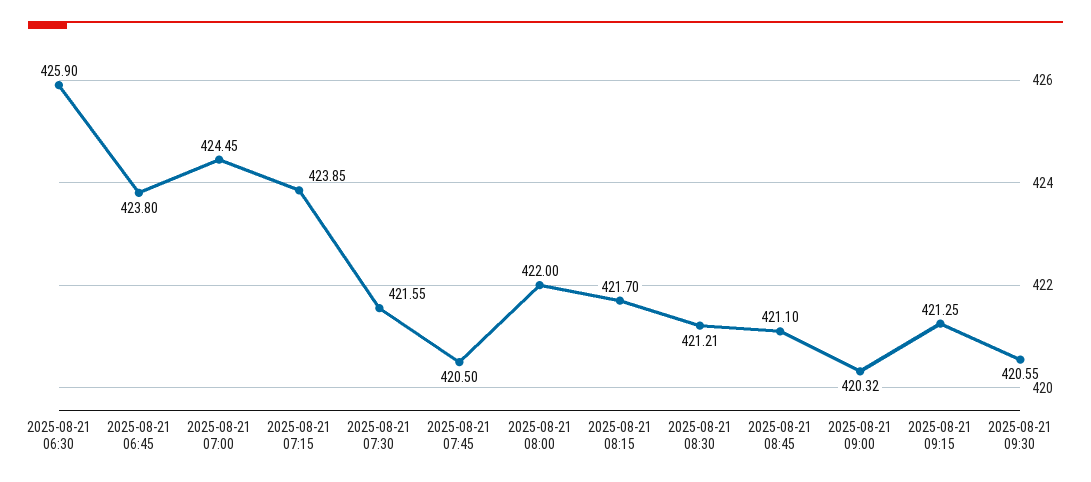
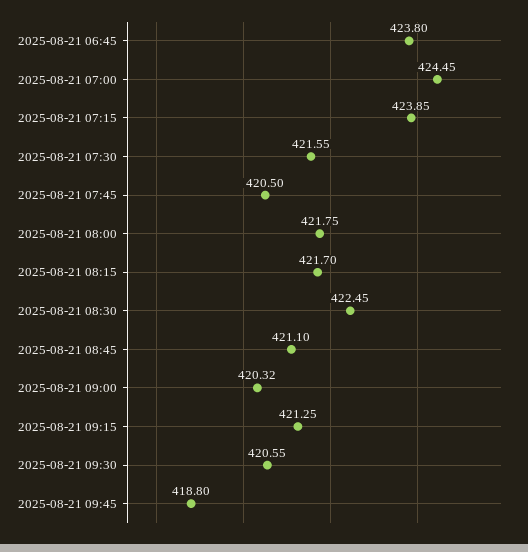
2025-08-21 06:30: 425.9 -> none
2025-08-21 08:00: 422 -> 421.75
2025-08-21 08:30: 421.21 -> 422.45
2025-08-21 09:45: none -> 418.8

